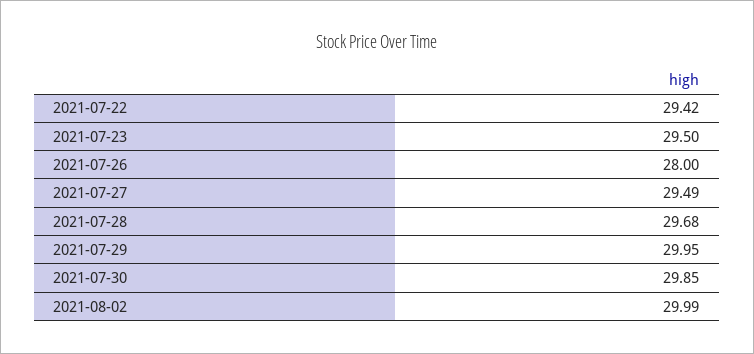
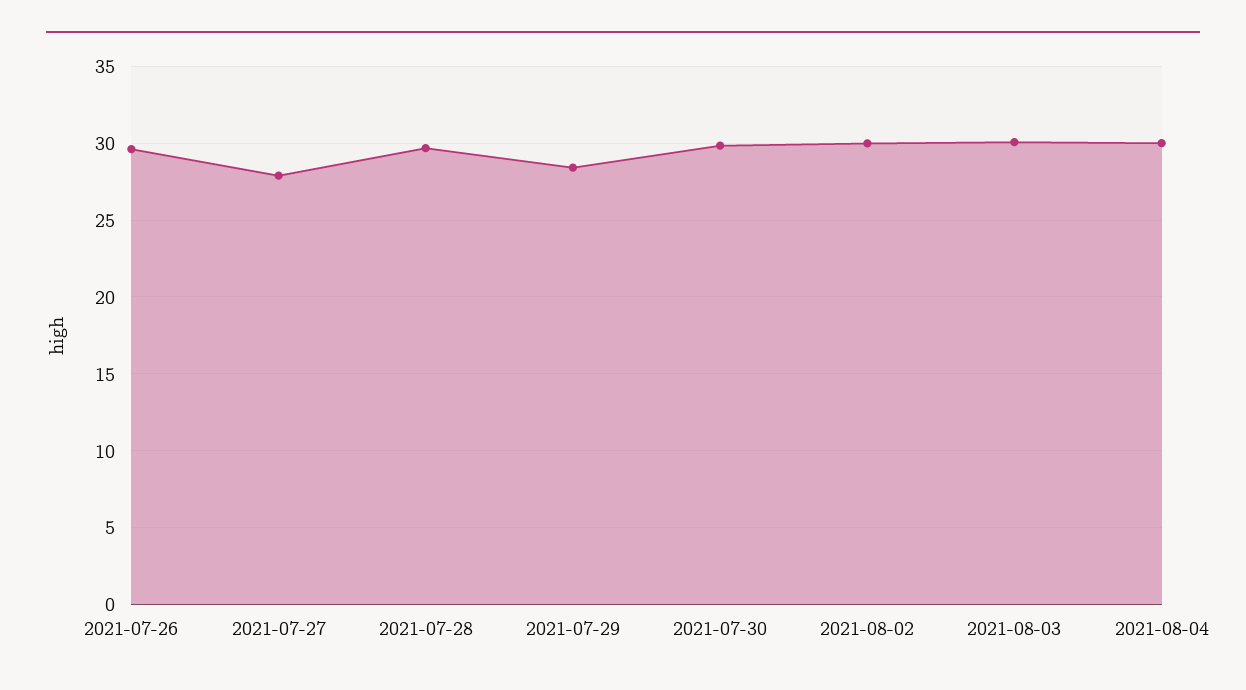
2021-07-22: 29.42 -> none
2021-07-23: 29.5 -> none
2021-07-26: 28 -> 29.5
2021-07-27: 29.49 -> 28
2021-07-29: 29.95 -> 28.5
2021-08-03: none -> 30
2021-08-04: none -> 30

